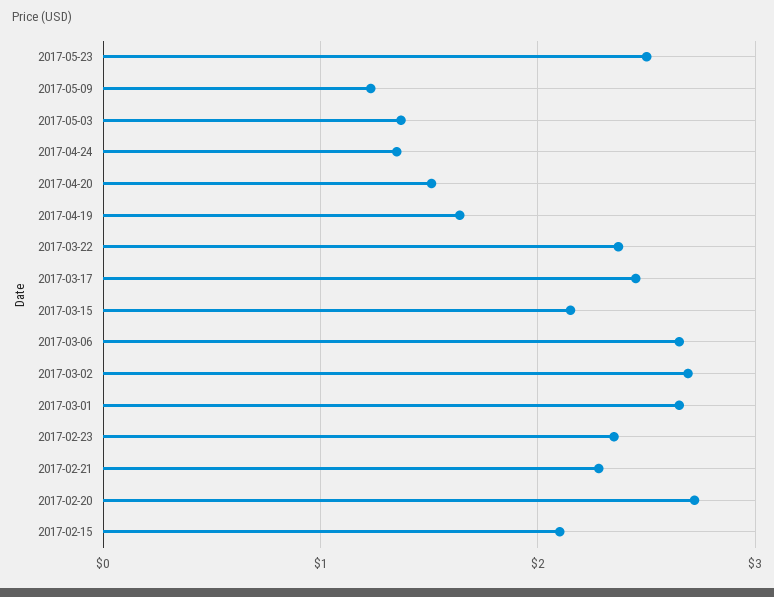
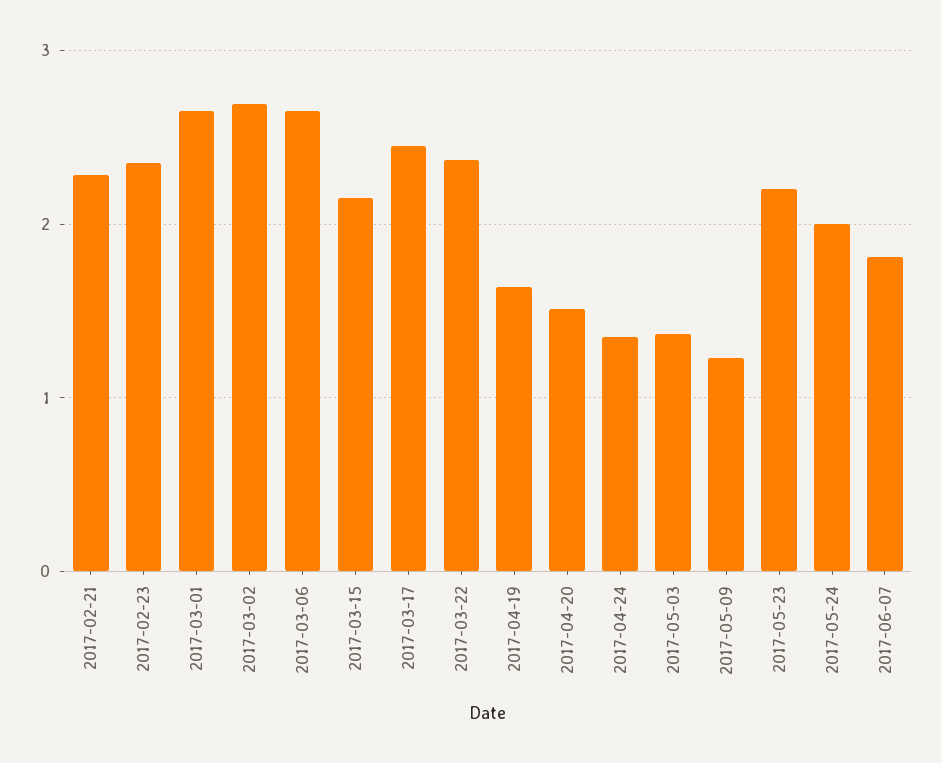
2017-05-23: 2.5 -> 2.2
2017-02-20: 2.7 -> none
2017-02-15: 2.1 -> none
2017-05-24: none -> 2
2017-06-07: none -> 1.8

